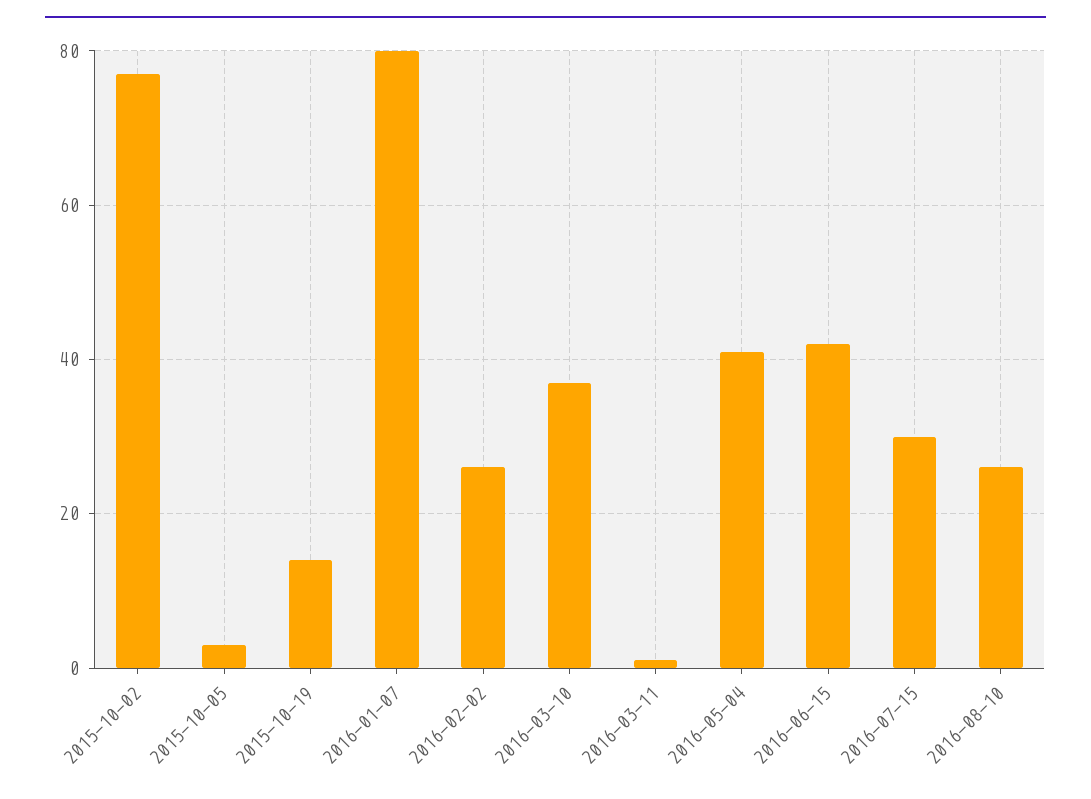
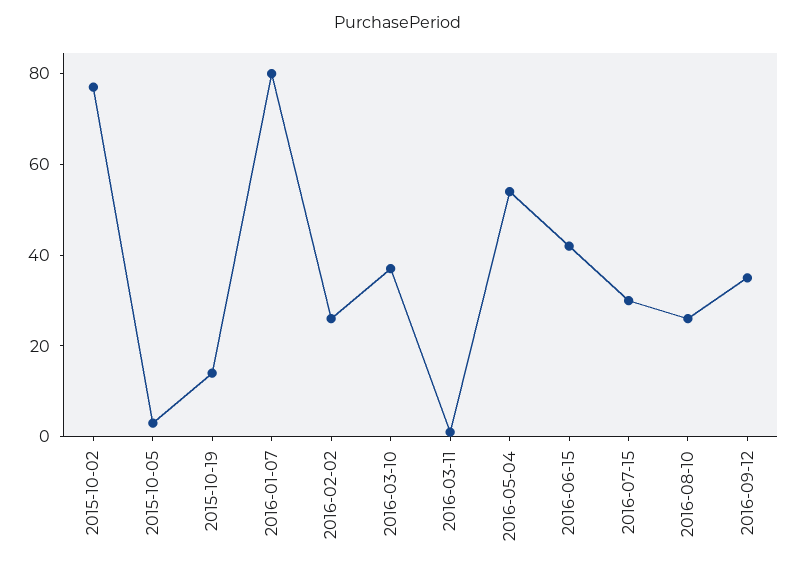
2016-05-04: 40 -> 55
2016-09-12: none -> 35

